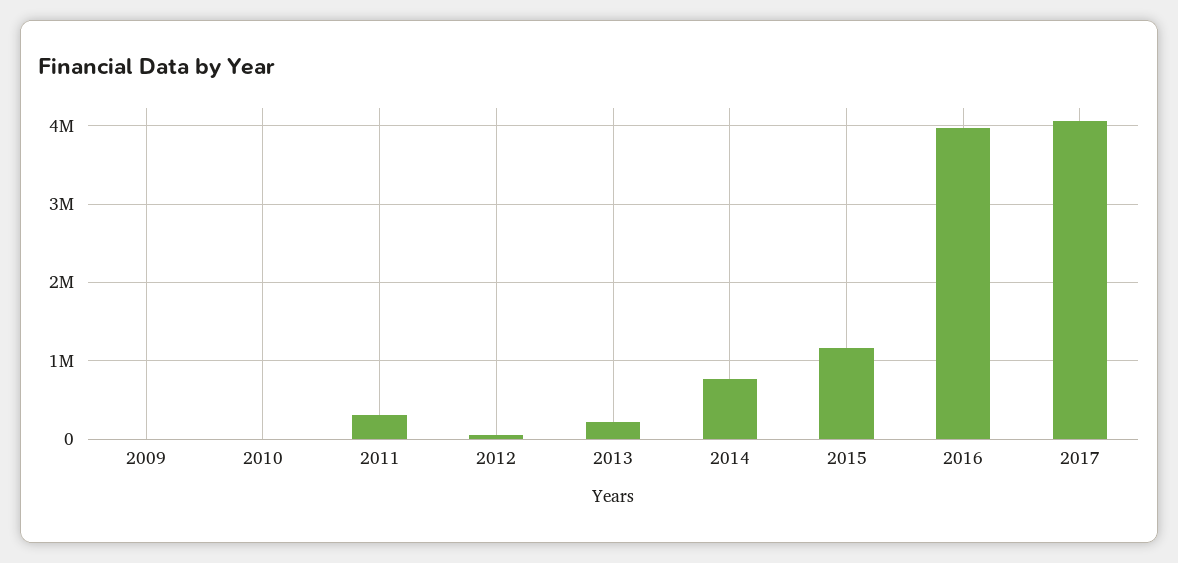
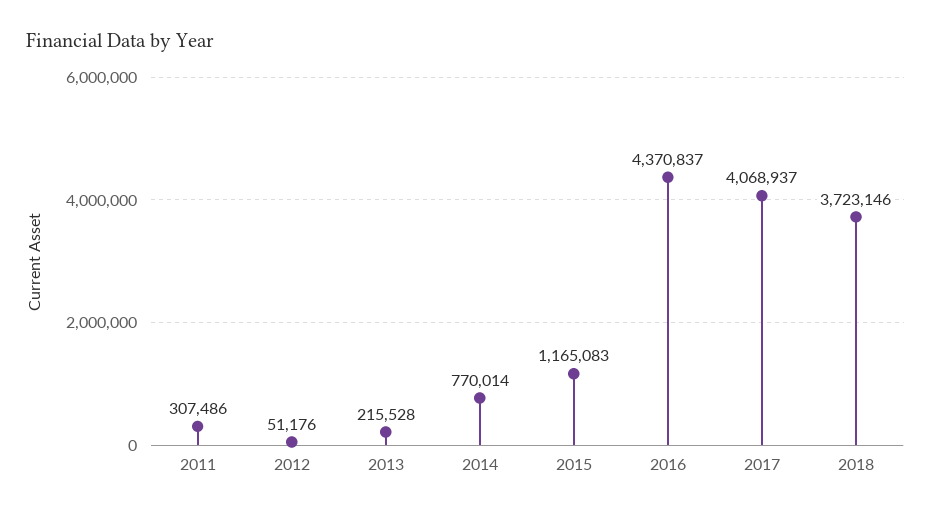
2009: 0 -> none
2010: 0 -> none
2016: 4000000 -> 4370837
2018: none -> 3723146

